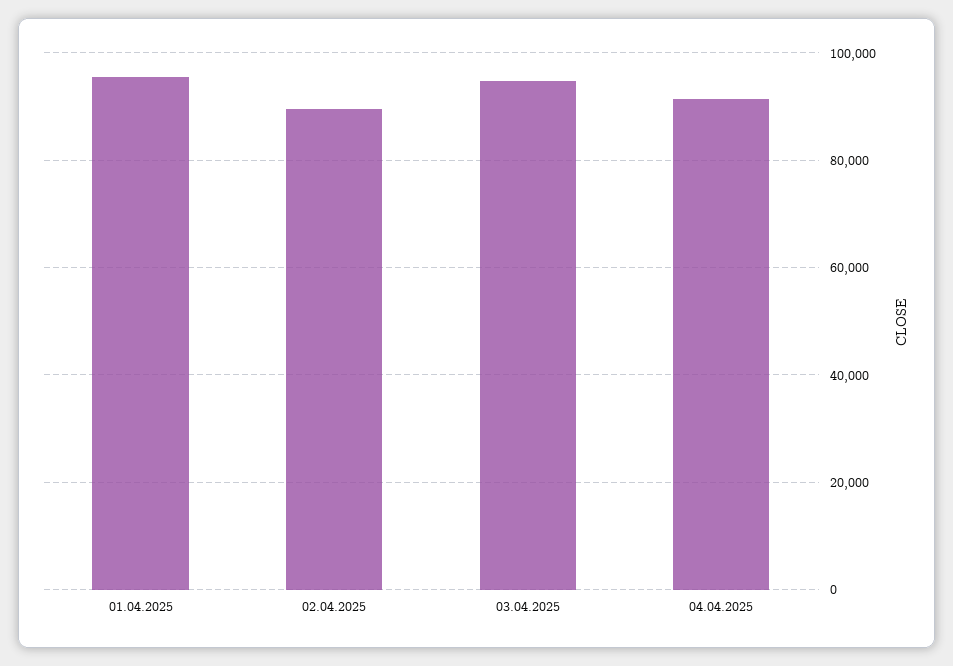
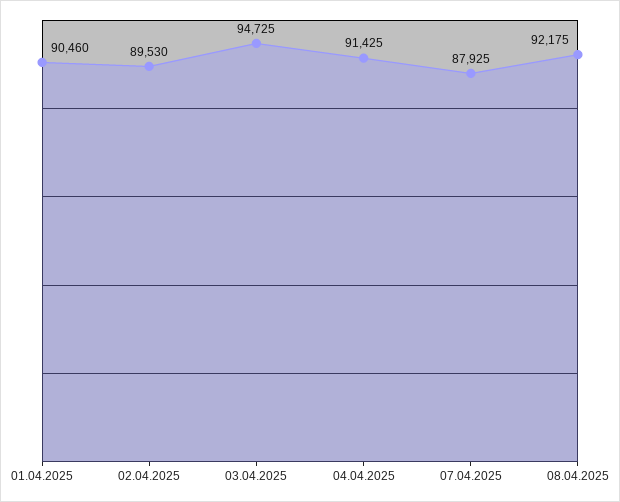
01.04.2025: 96000 -> 90460
07.04.2025: none -> 87925
08.04.2025: none -> 92175

